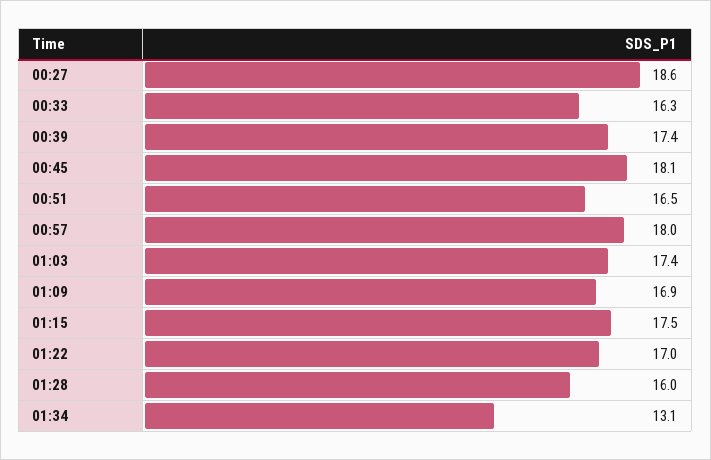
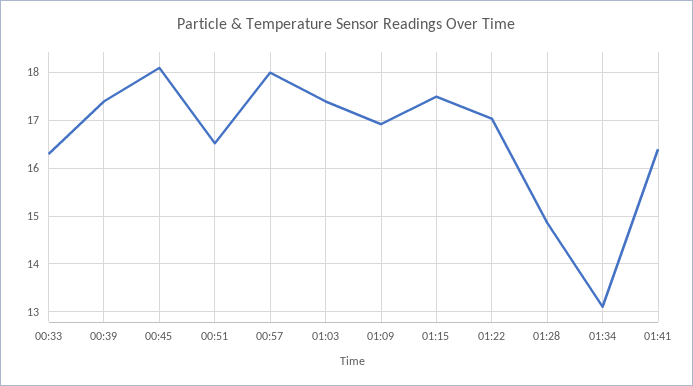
00:27: 18.6 -> none
01:28: 16 -> 14.8
01:41: none -> 16.4

